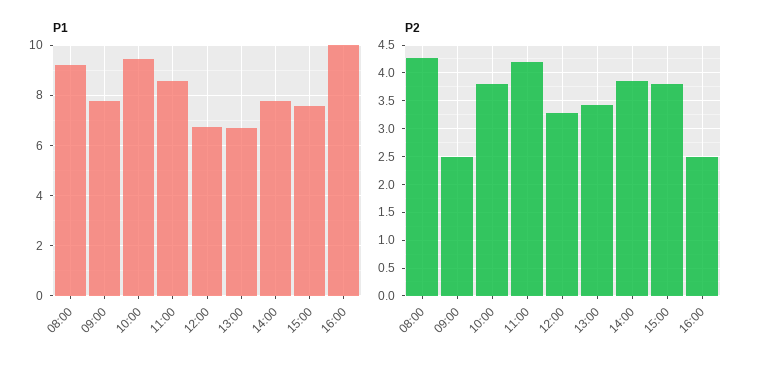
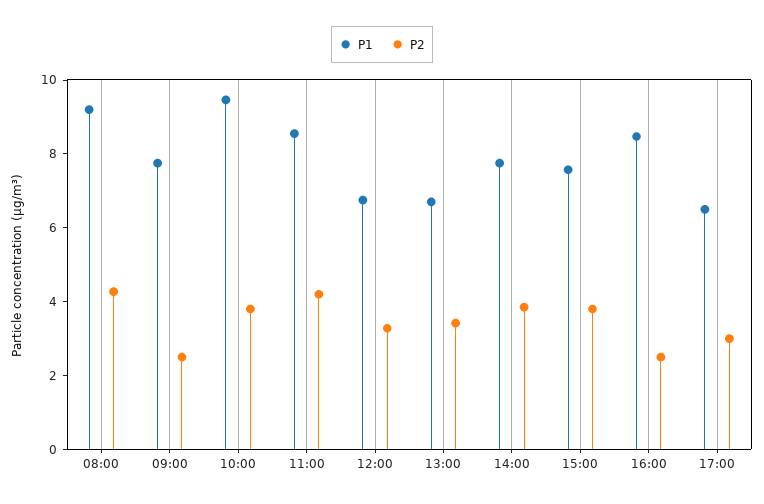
P1, 16:00: 10 -> 8.5
P1, 17:00: none -> 6.5
P2, 17:00: none -> 3

